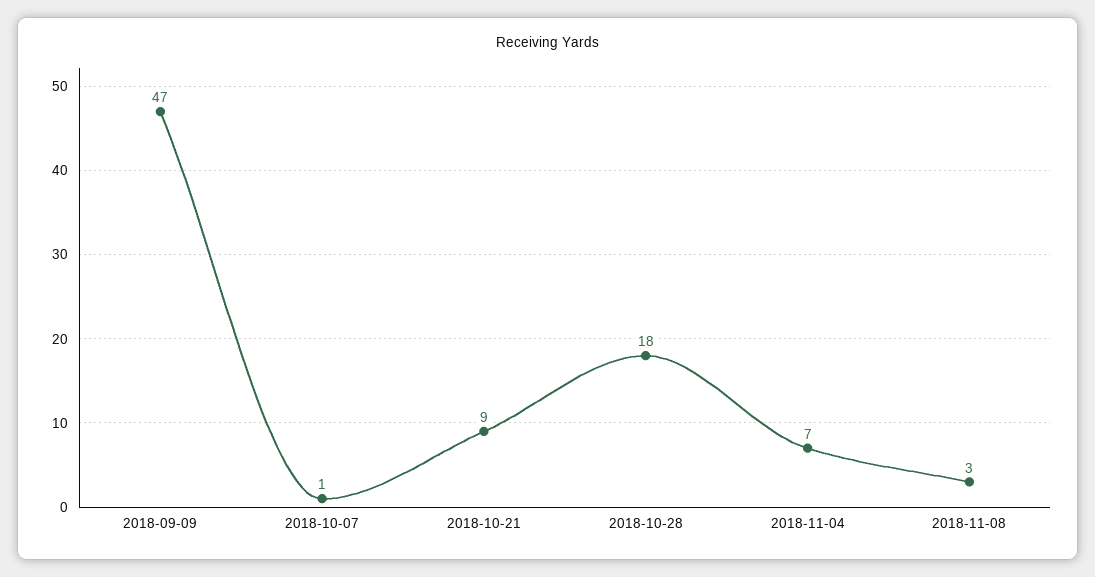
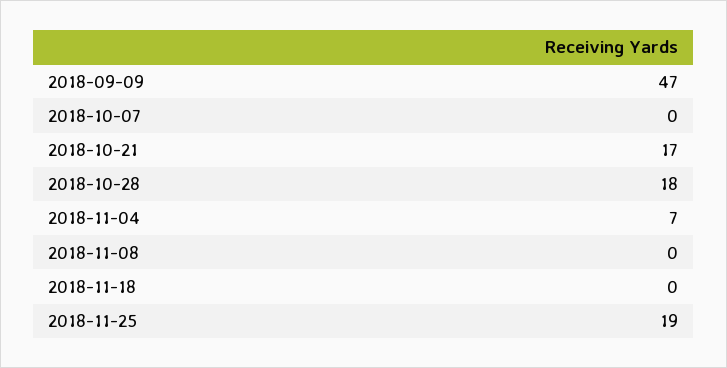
2018-10-07: 1 -> 0
2018-10-21: 9 -> 17
2018-11-08: 3 -> 0
2018-11-18: none -> 0
2018-11-25: none -> 19

